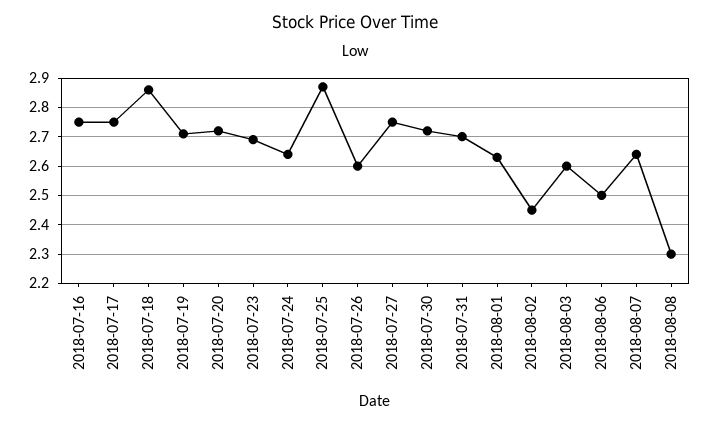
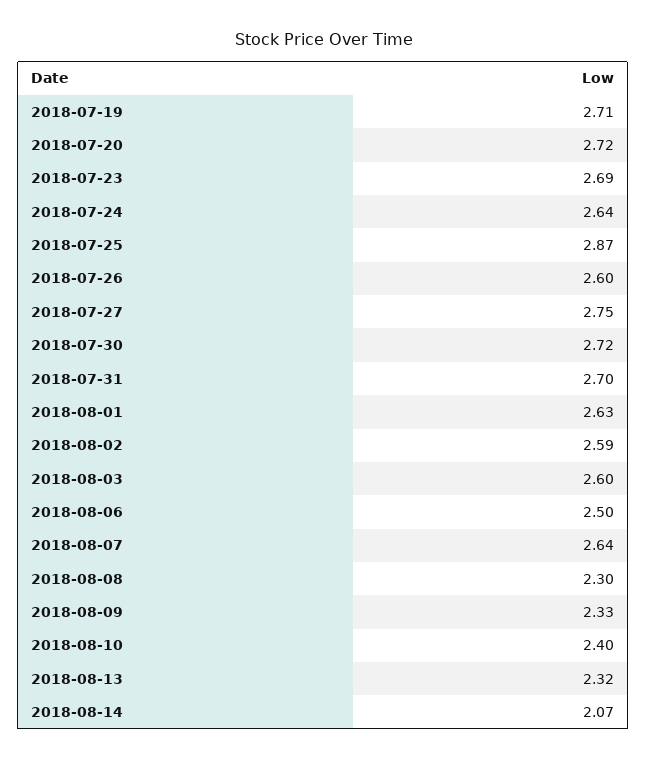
2018-07-16: 2.75 -> none
2018-07-17: 2.75 -> none
2018-07-18: 2.85 -> none
2018-08-02: 2.45 -> 2.59
2018-08-09: none -> 2.33
2018-08-10: none -> 2.4
2018-08-13: none -> 2.32
2018-08-14: none -> 2.07

